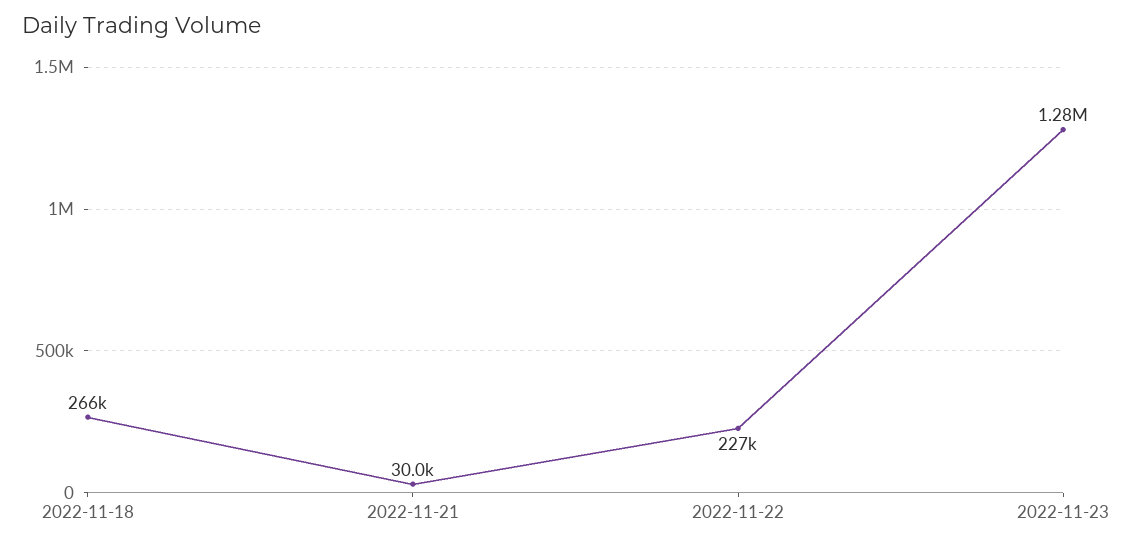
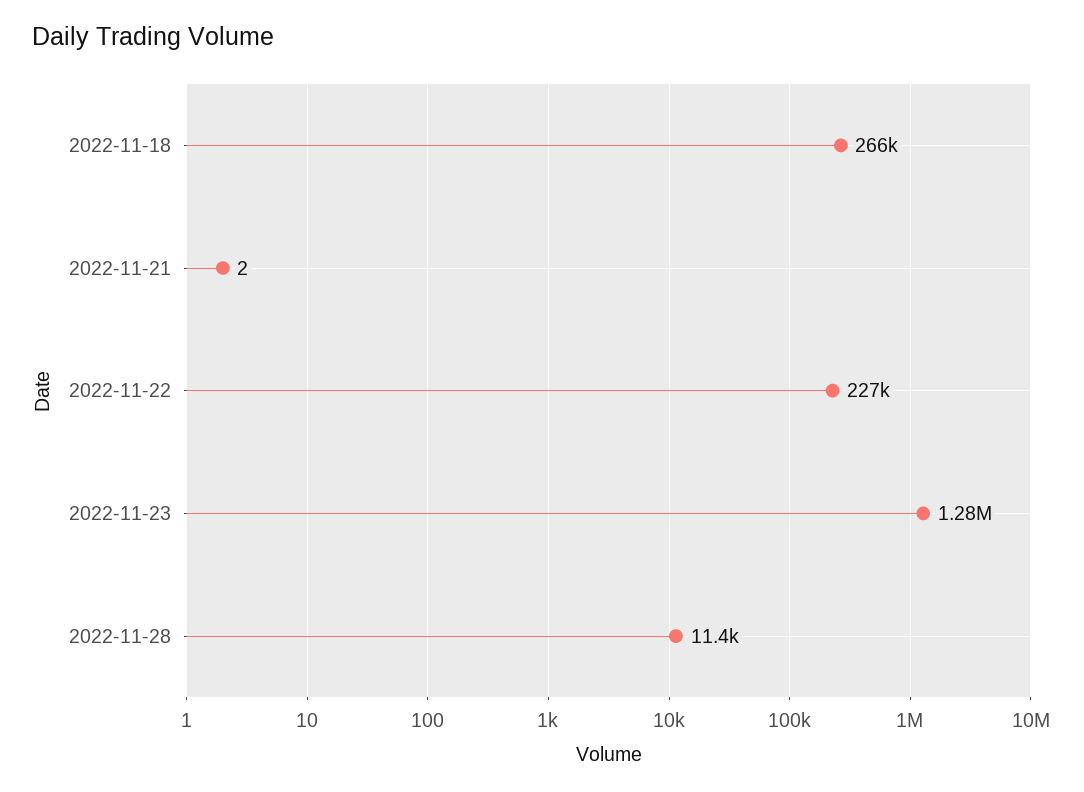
2022-11-21: 30000 -> 2
2022-11-28: none -> 11400

